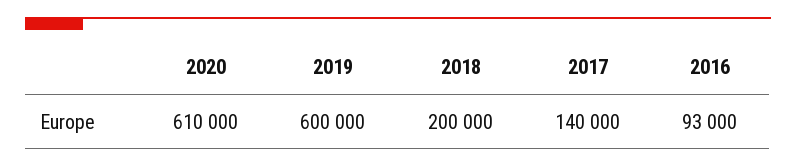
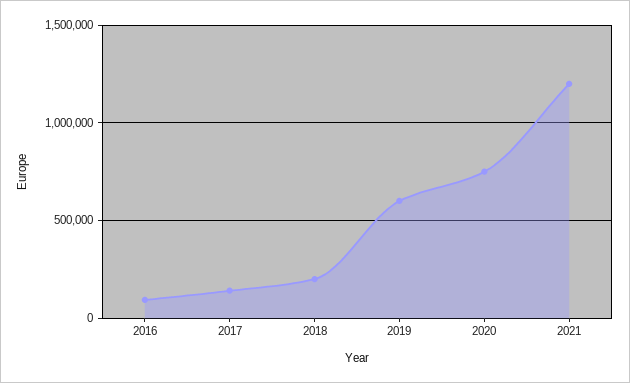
2020: 610000 -> 750000
2021: none -> 1200000

